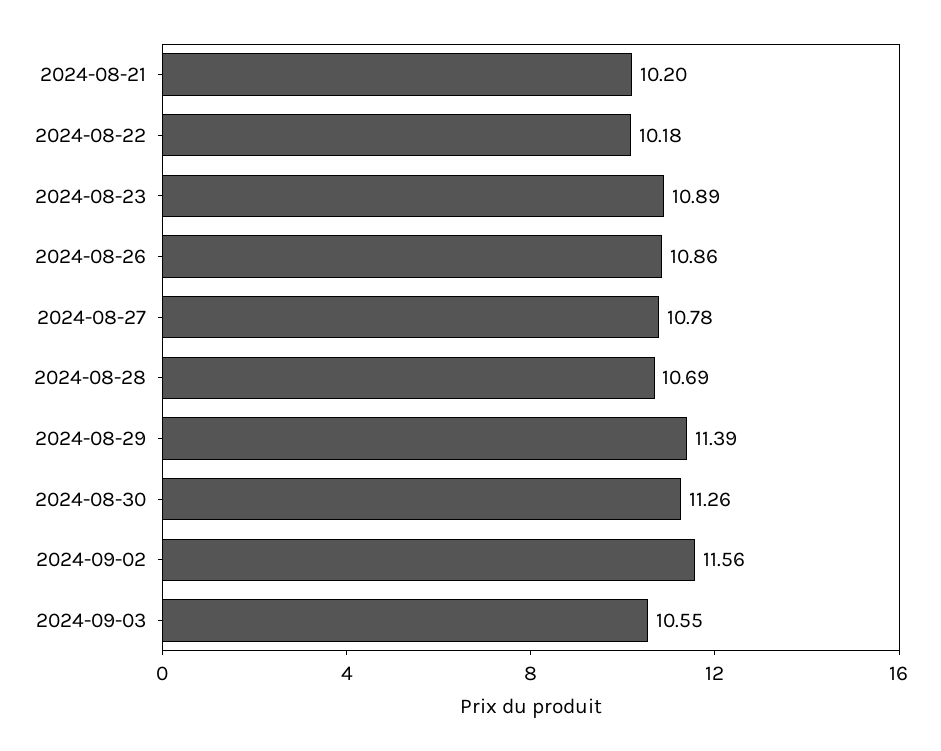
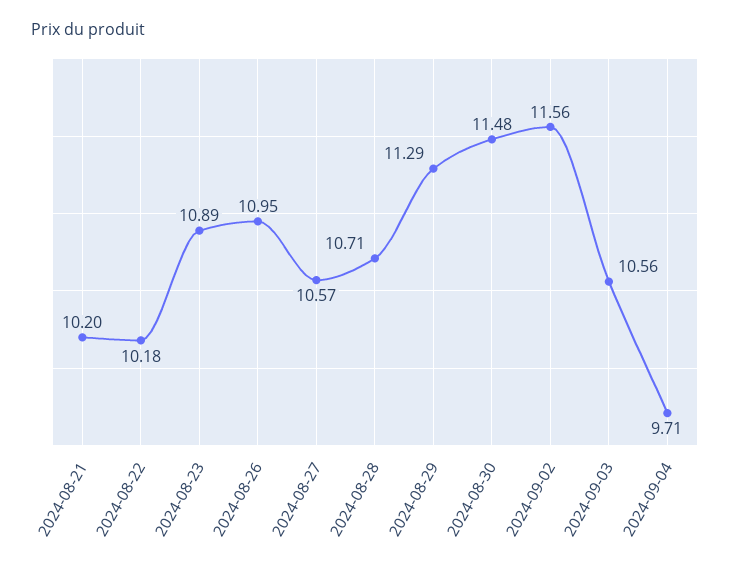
2024-08-26: 10.86 -> 10.95
2024-08-27: 10.78 -> 10.57
2024-08-28: 10.69 -> 10.71
2024-08-29: 11.39 -> 11.29
2024-08-30: 11.26 -> 11.48
2024-09-03: 10.55 -> 10.56
2024-09-04: none -> 9.71

